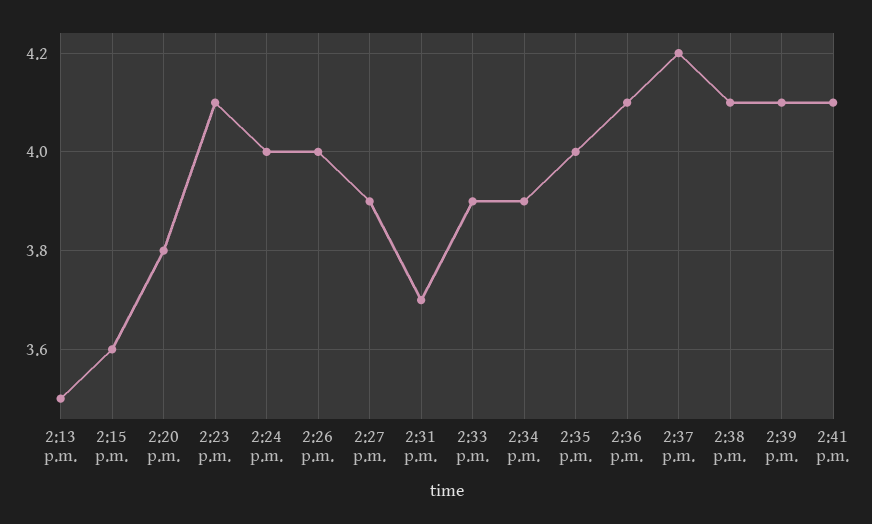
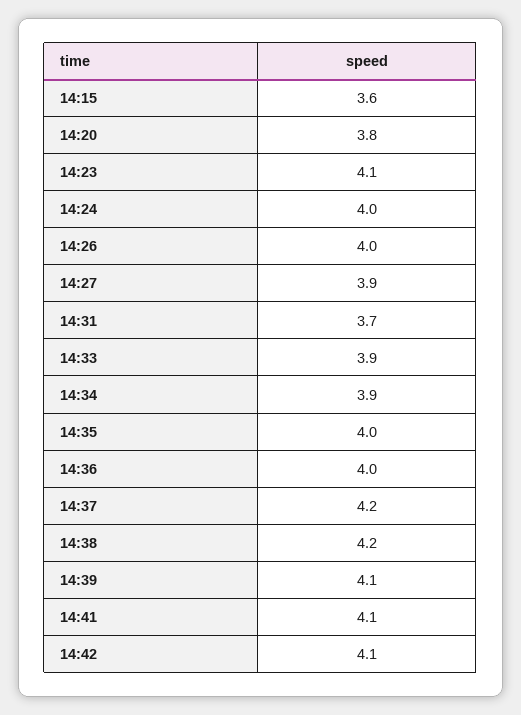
2:13 p.m.: 3.5 -> none
2:36 p.m.: 4.1 -> 4
2:38 p.m.: 4.1 -> 4.2
14:42: none -> 4.1

